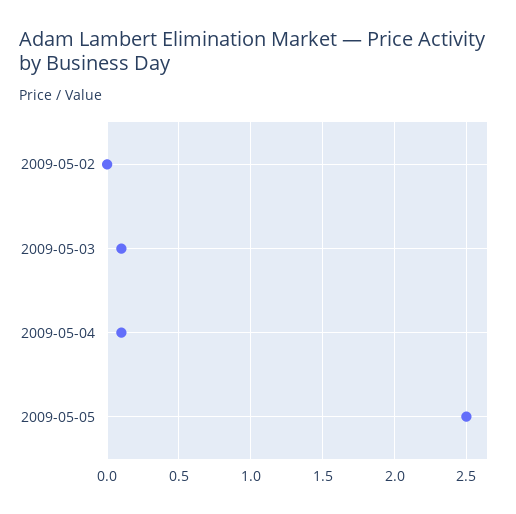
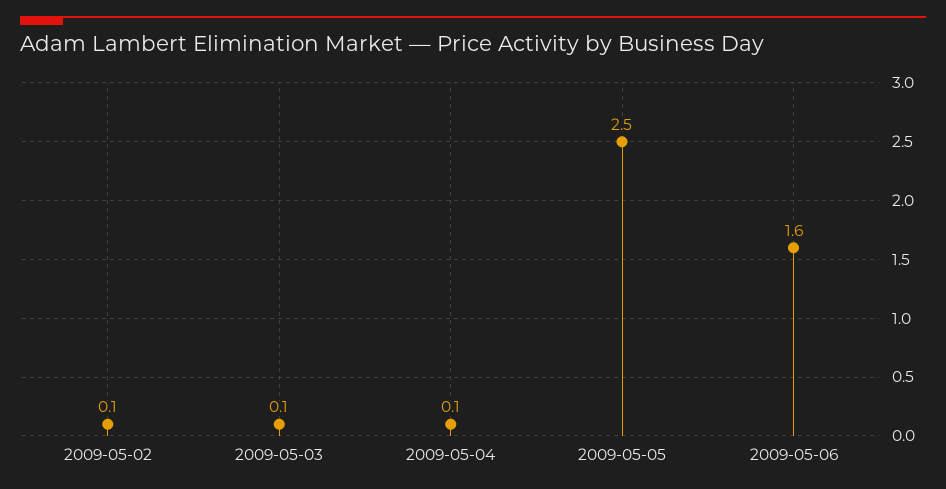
2009-05-02: 0 -> 0.1
2009-05-06: none -> 1.6

